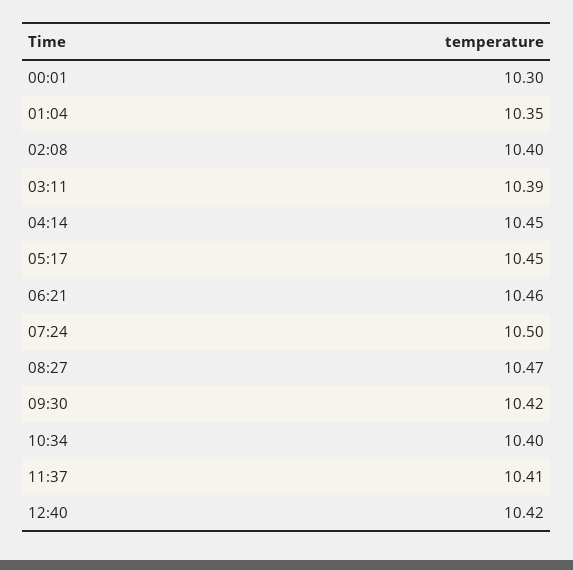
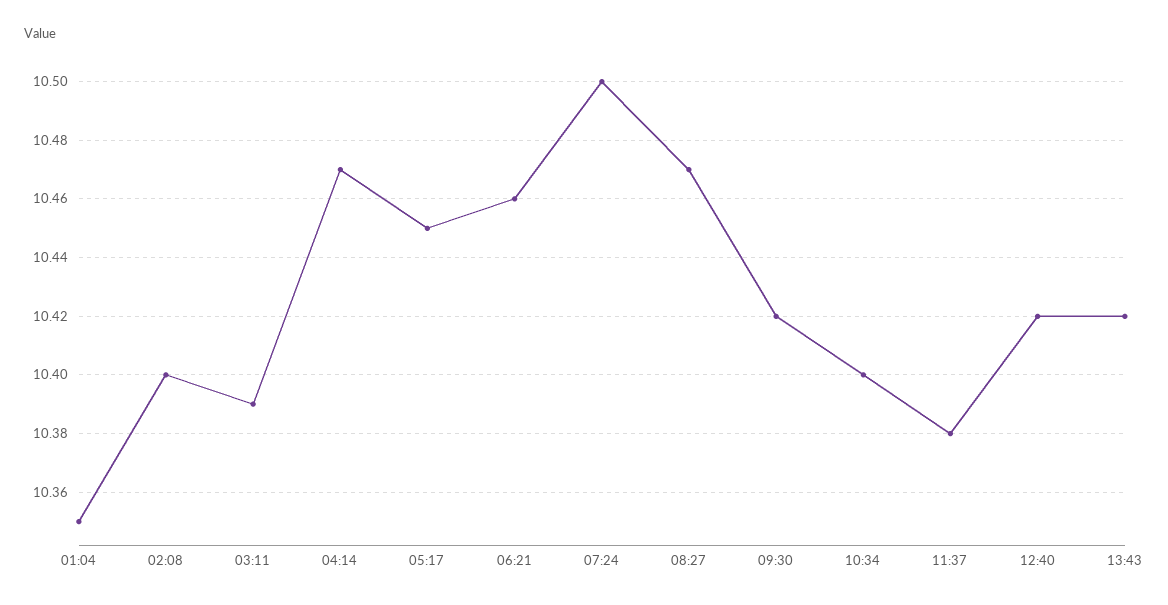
00:01: 10.3 -> none
04:14: 10.45 -> 10.47
11:37: 10.41 -> 10.38
13:43: none -> 10.42

